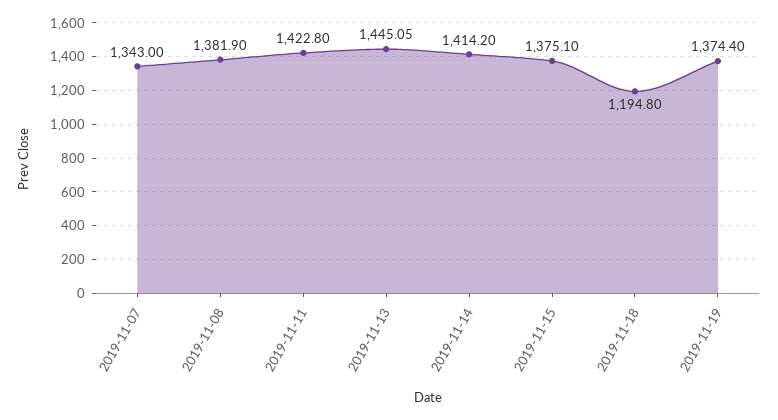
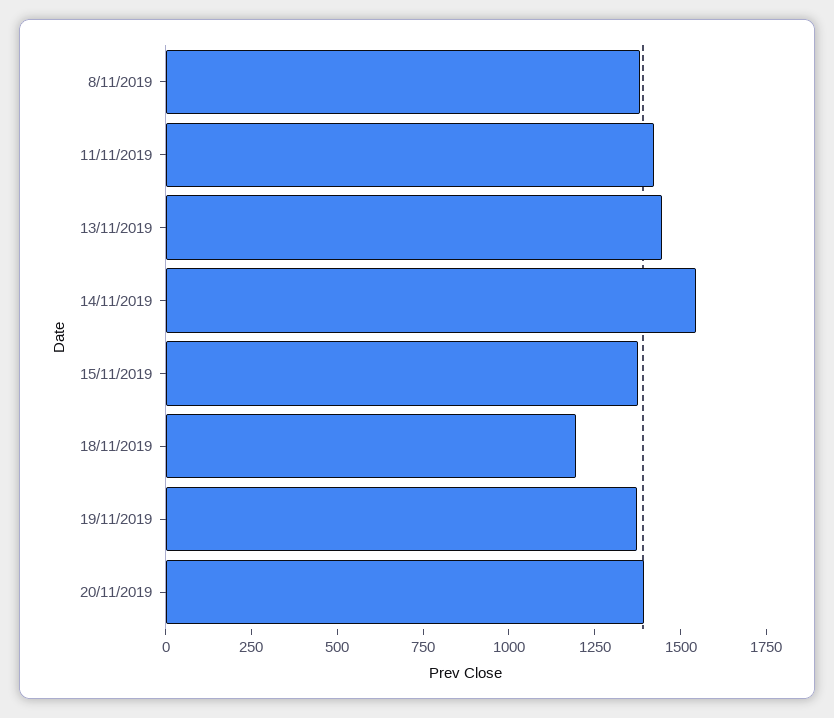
2019-11-07: 1343 -> none
2019-11-14: 1414.2 -> 1550
20/11/2019: none -> 1400

